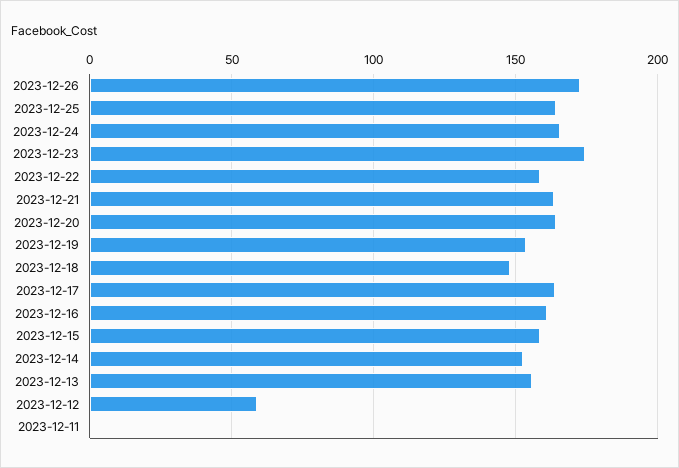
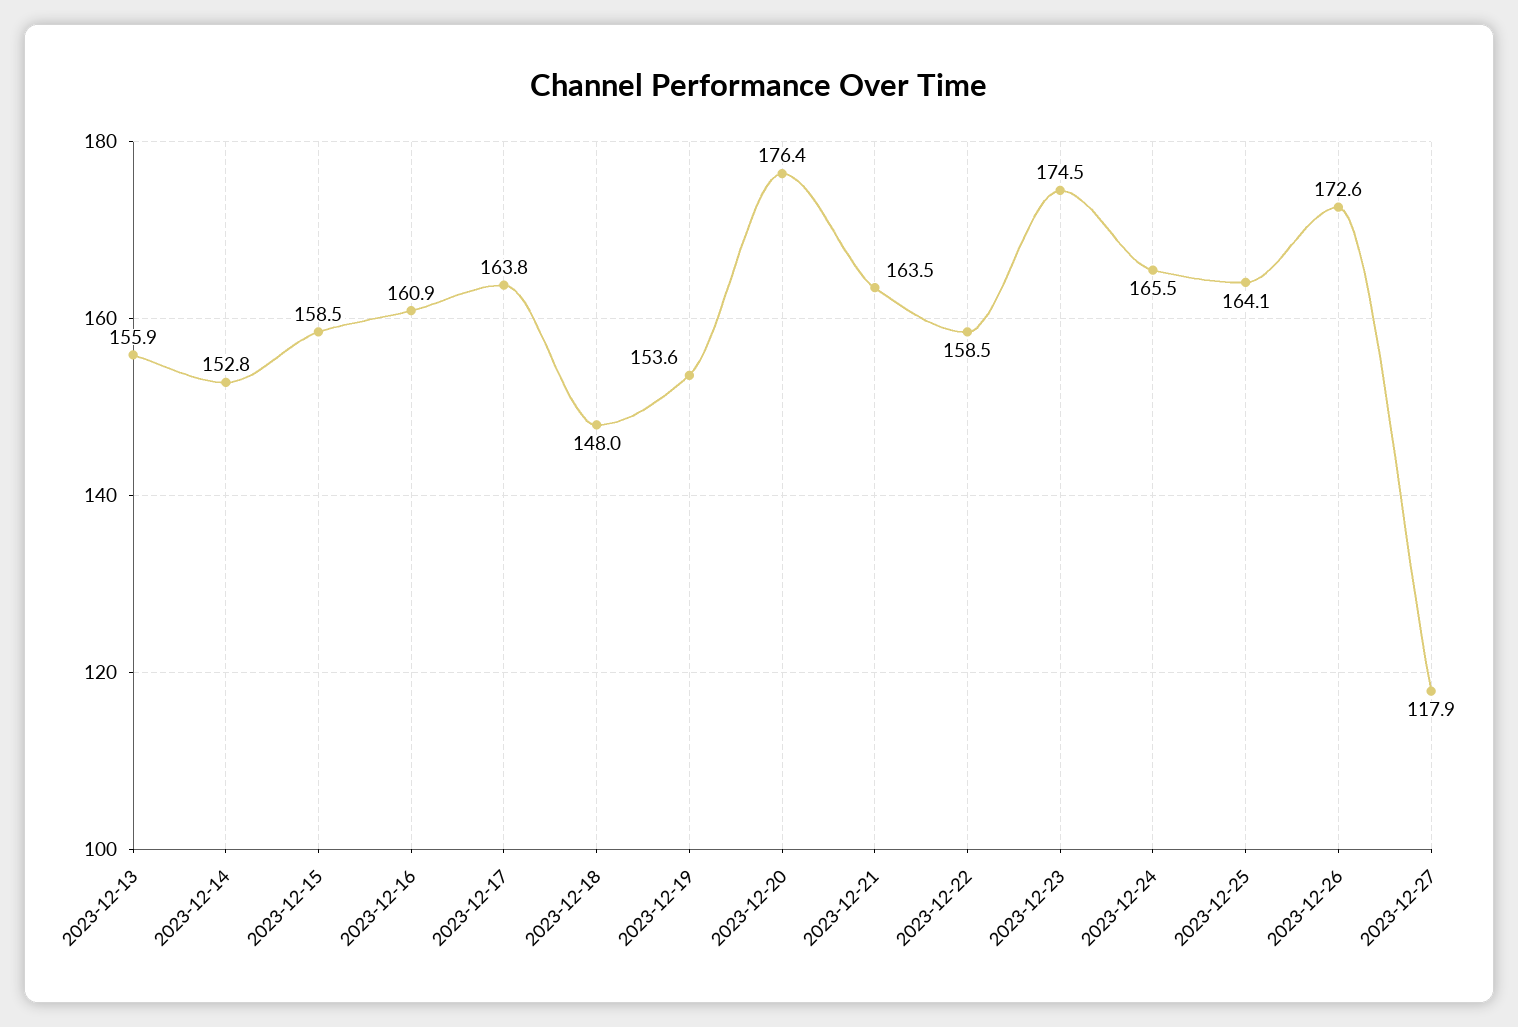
2023-12-20: 165 -> 176.4
2023-12-12: 60 -> none
2023-12-11: 0 -> none
2023-12-27: none -> 117.9

